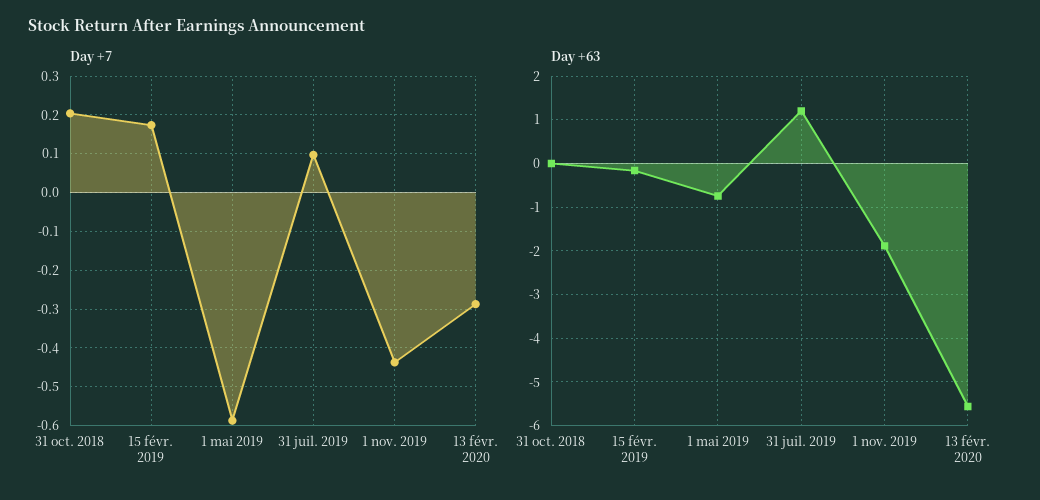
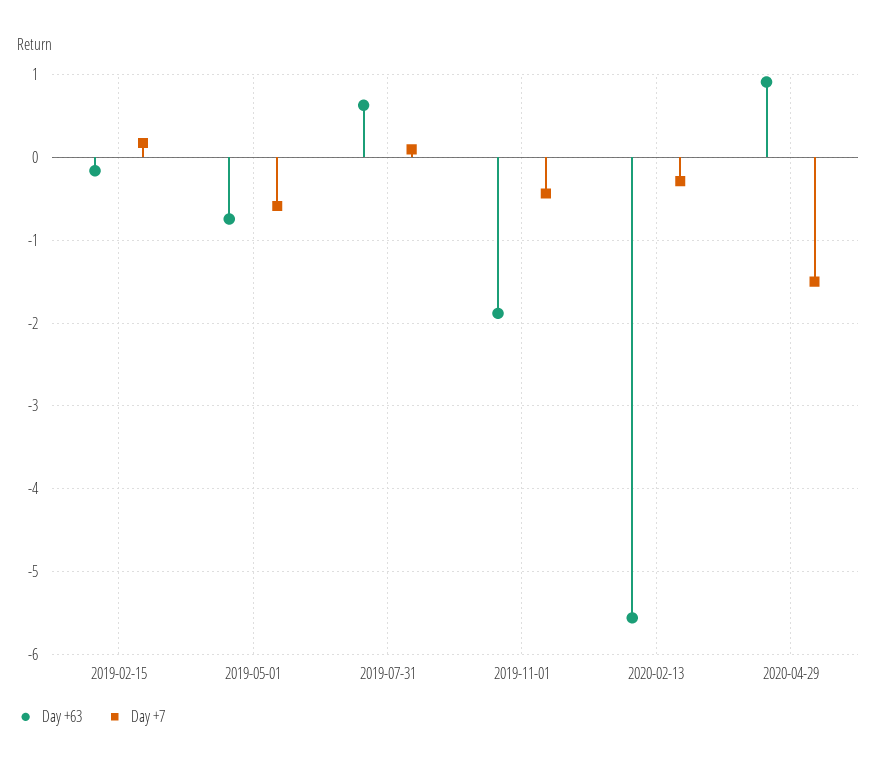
Day +7, 31 oct. 2018: 0.2 -> none
Day +63, 31 oct. 2018: 0 -> none
Day +63, 31 juil. 2019: 1.2 -> 0.6
Day +63, 2020-04-29: none -> 0.9
Day +7, 2020-04-29: none -> -1.5

